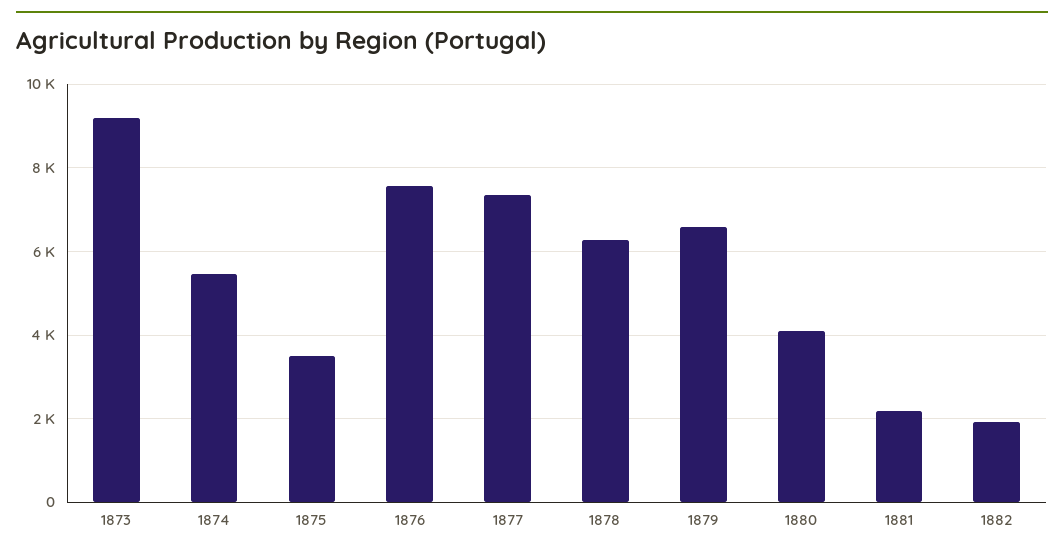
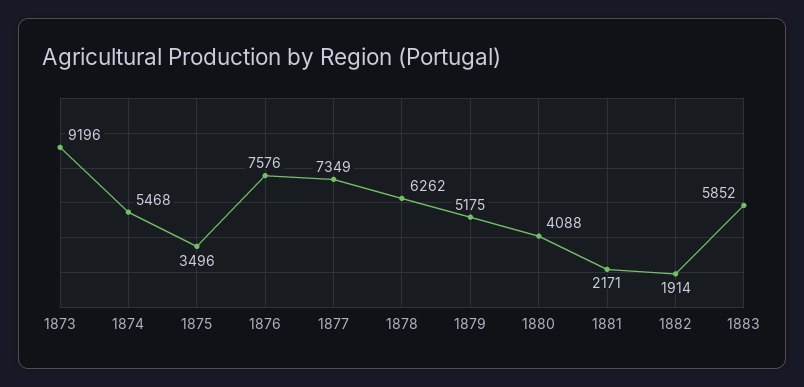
1879: 6600 -> 5175
1883: none -> 5852

